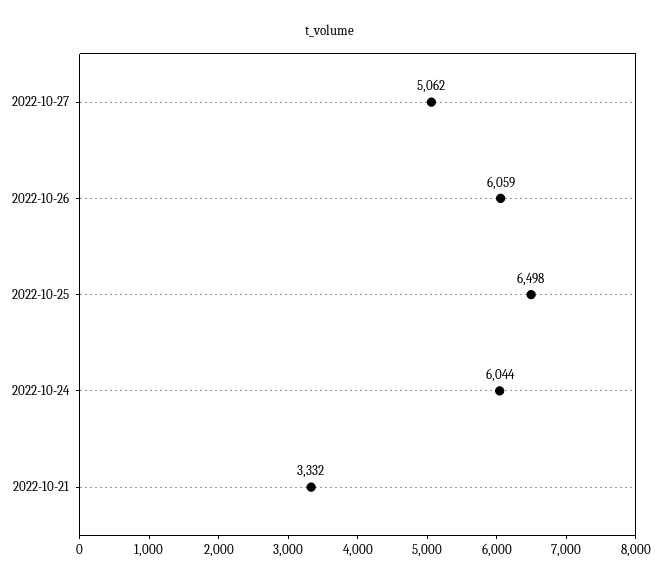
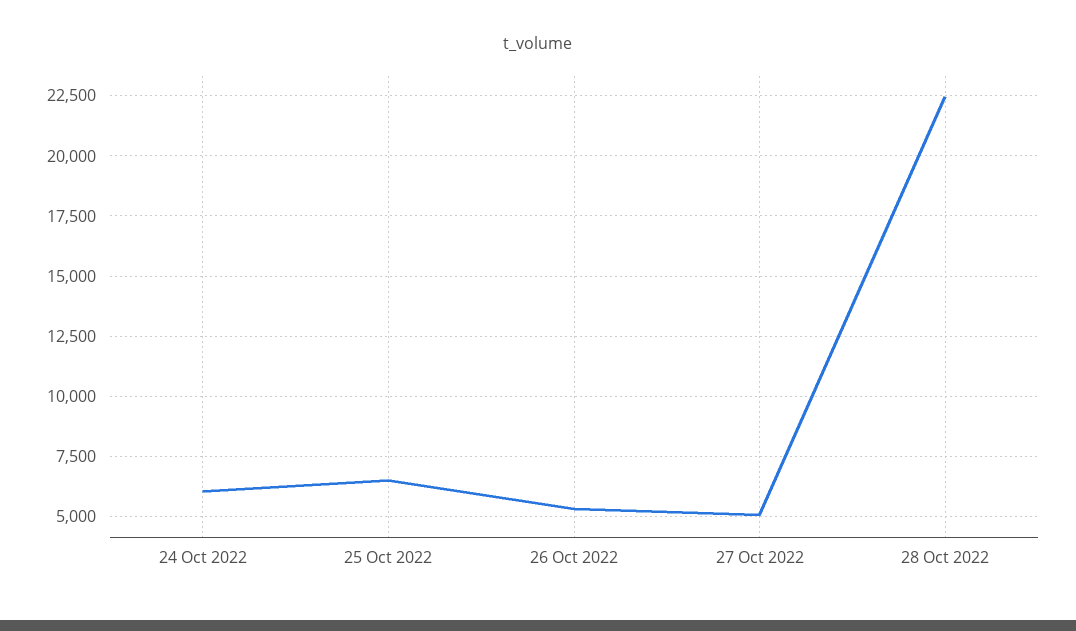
2022-10-26: 6059 -> 5250
2022-10-21: 3332 -> none
28 Oct 2022: none -> 22500

